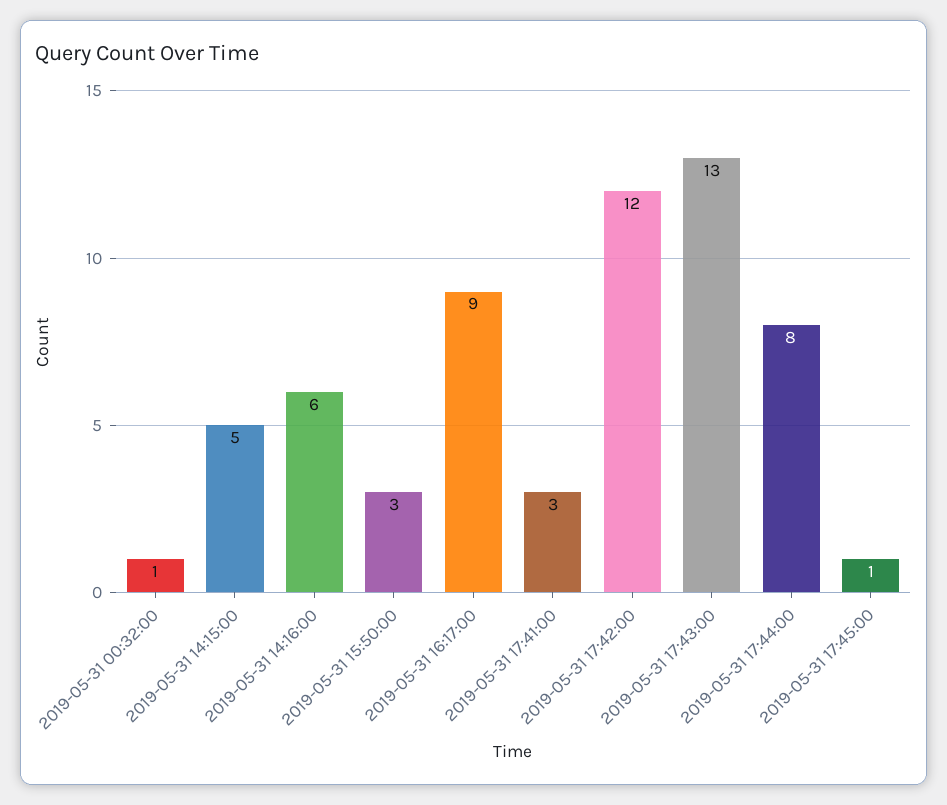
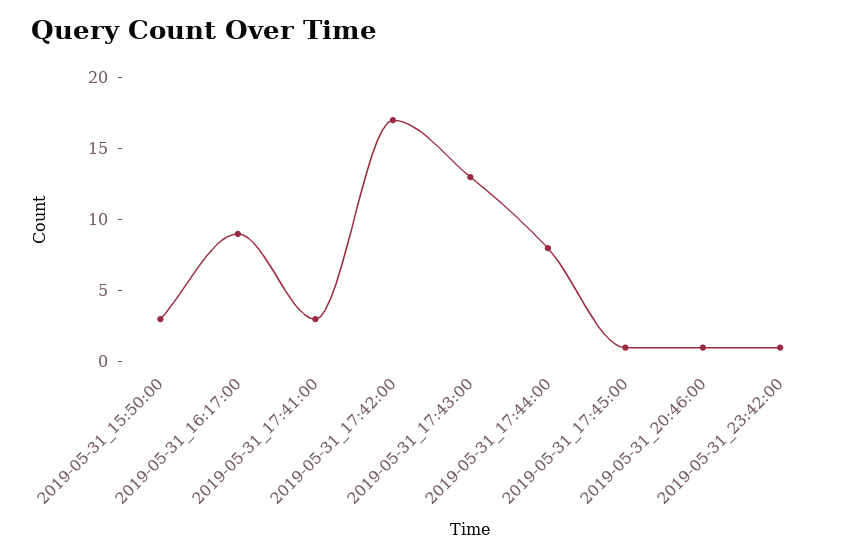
2019-05-31 00:32:00: 1 -> none
2019-05-31 14:15:00: 5 -> none
2019-05-31 14:16:00: 6 -> none
2019-05-31 17:42:00: 12 -> 17
2019-05-31_20:46:00: none -> 1
2019-05-31_23:42:00: none -> 1

